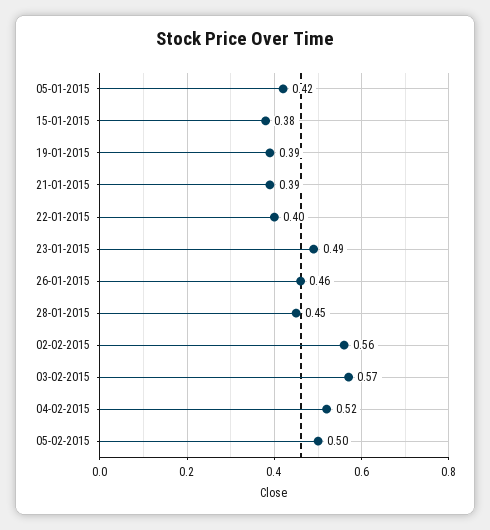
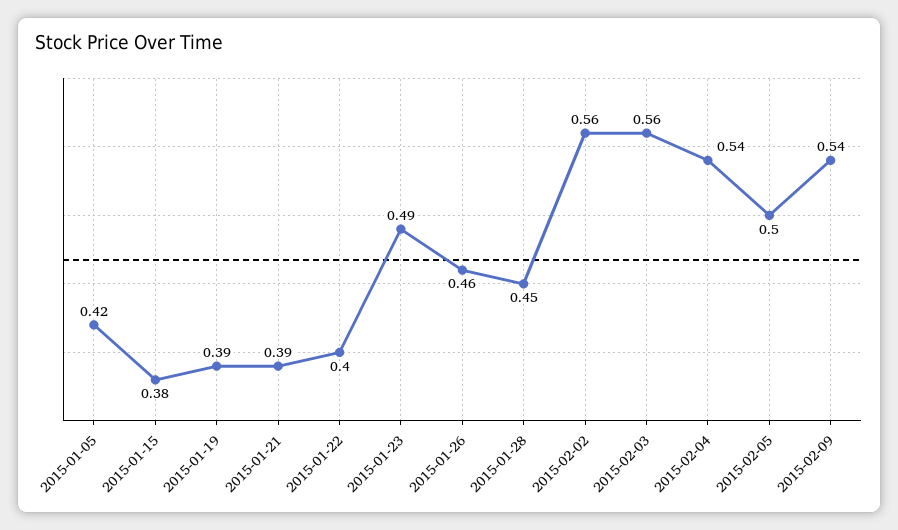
03-02-2015: 0.57 -> 0.56
04-02-2015: 0.52 -> 0.54
2015-02-09: none -> 0.54

